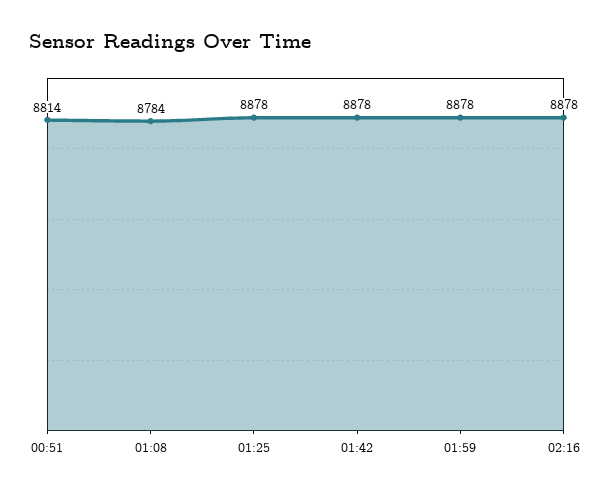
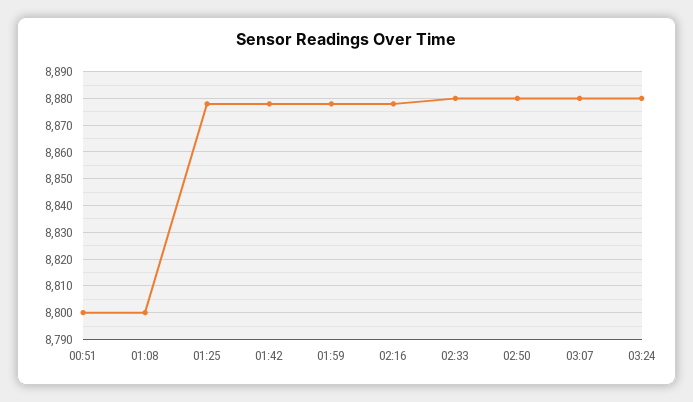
00:51: 8814 -> 8800
01:08: 8784 -> 8800
02:33: none -> 8880
02:50: none -> 8880
03:07: none -> 8880
03:24: none -> 8880

